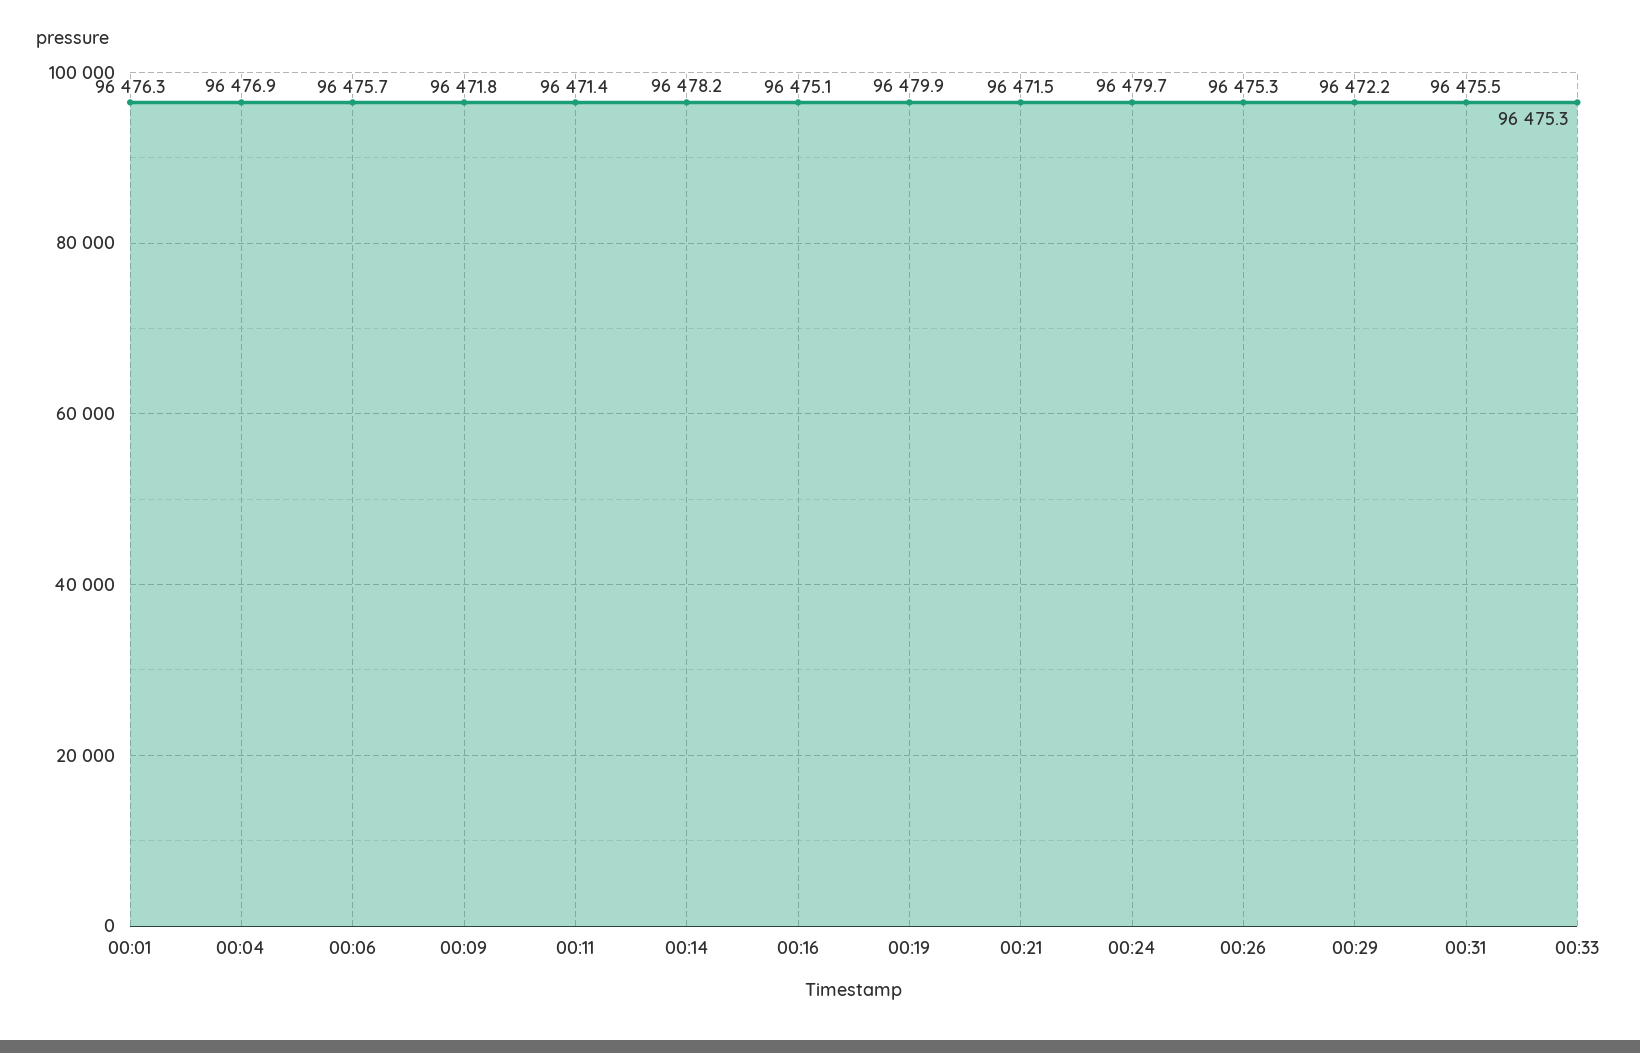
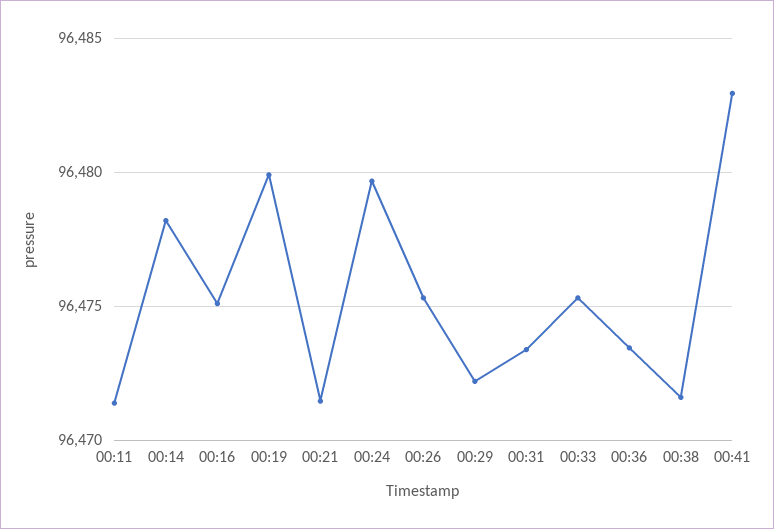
00:01: 96476.3 -> none
00:04: 96476.9 -> none
00:06: 96475.7 -> none
00:09: 96471.8 -> none
00:31: 96475.5 -> 96473.5
00:36: none -> 96473.5
00:38: none -> 96471.5
00:41: none -> 96483

